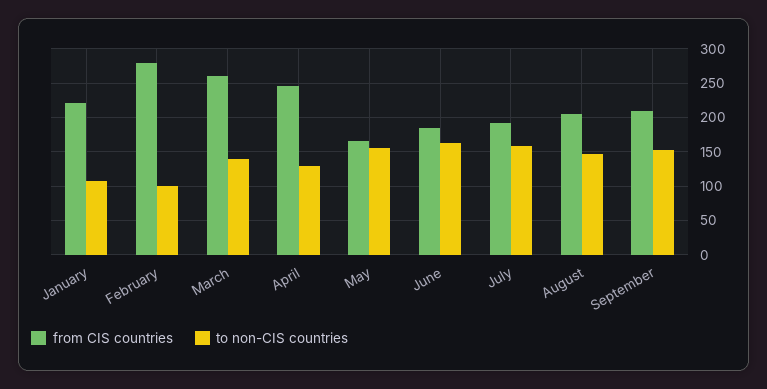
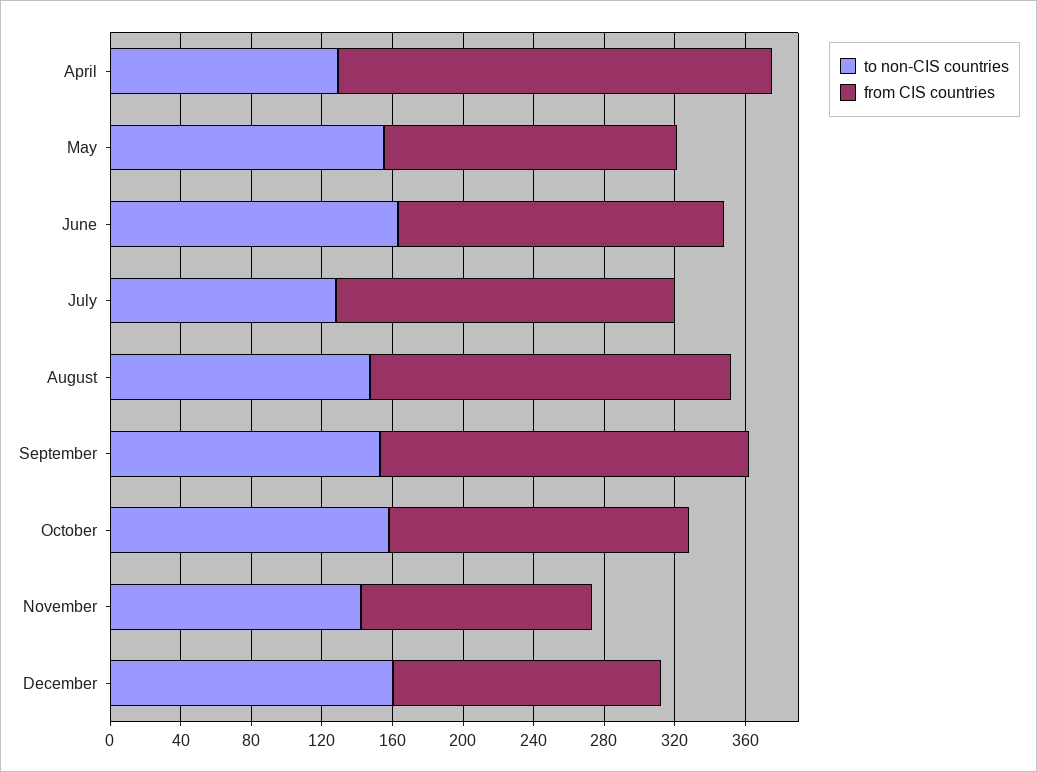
from CIS countries, January: 220 -> none
to non-CIS countries, January: 110 -> none
from CIS countries, February: 280 -> none
to non-CIS countries, February: 100 -> none
from CIS countries, March: 260 -> none
to non-CIS countries, March: 140 -> none
to non-CIS countries, July: 160 -> 130
to non-CIS countries, October: none -> 160
from CIS countries, October: none -> 170
to non-CIS countries, November: none -> 140
from CIS countries, November: none -> 130
to non-CIS countries, December: none -> 160
from CIS countries, December: none -> 150

